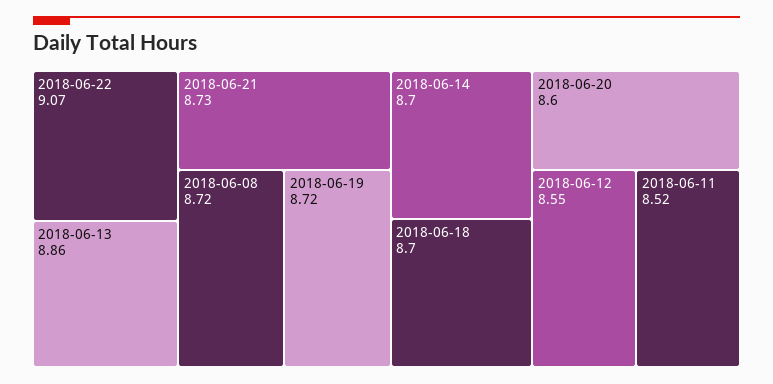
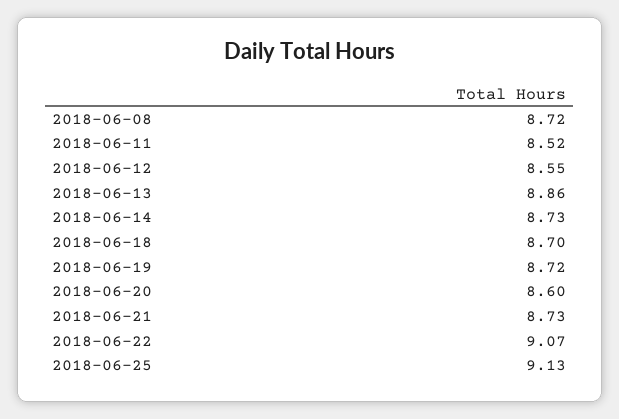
2018-06-14: 8.7 -> 8.73
2018-06-25: none -> 9.13

